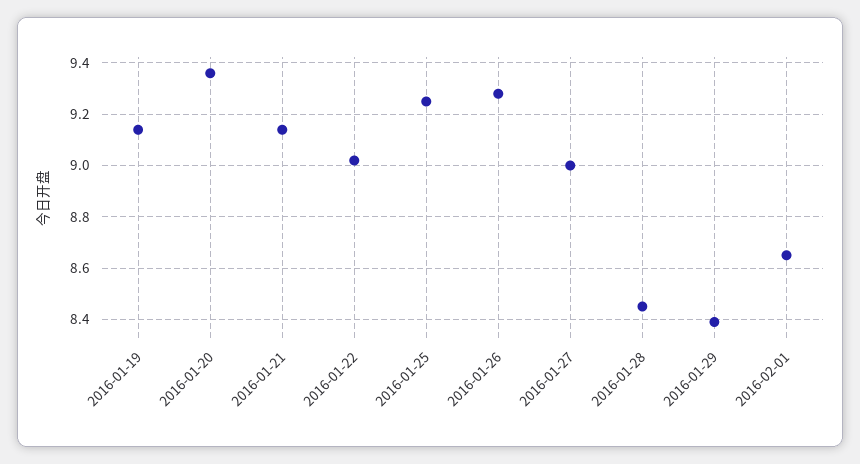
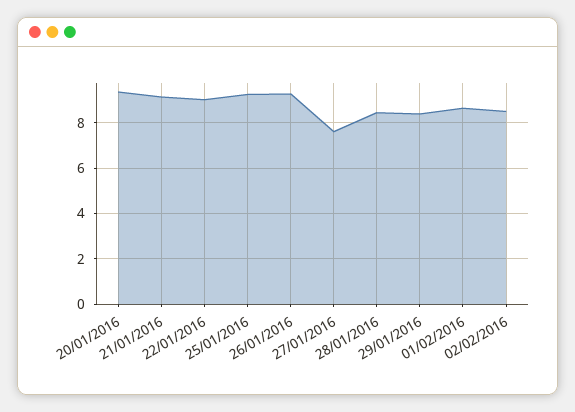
2016-01-19: 9.15 -> none
2016-01-27: 9 -> 7.5
02/02/2016: none -> 8.5

